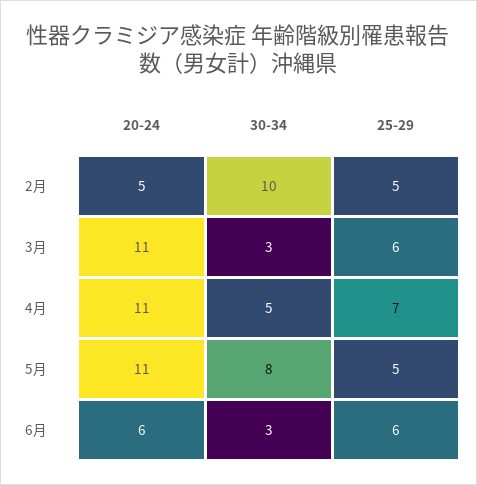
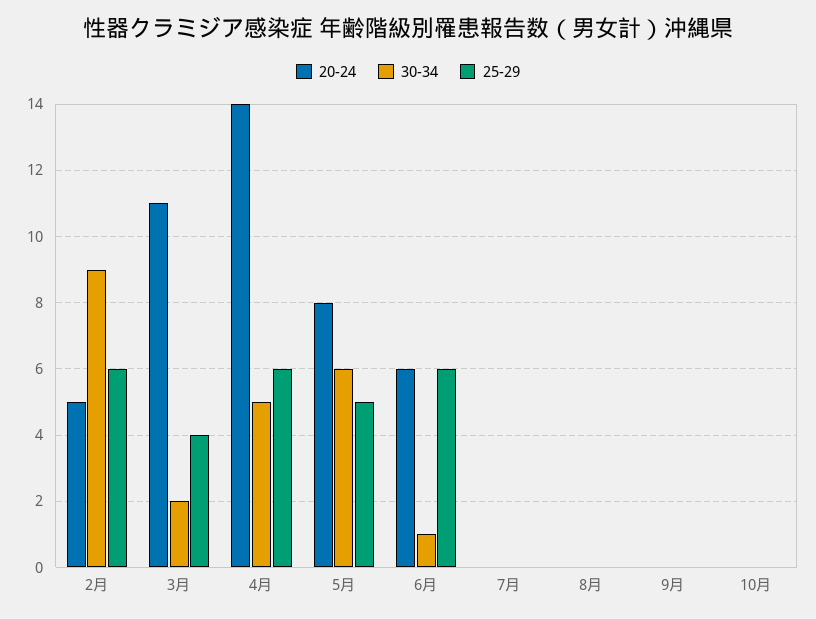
30-34, 2月: 10 -> 9
25-29, 2月: 5 -> 6
30-34, 3月: 3 -> 2
25-29, 3月: 6 -> 4
20-24, 4月: 11 -> 14
25-29, 4月: 7 -> 6
20-24, 5月: 11 -> 8
30-34, 5月: 8 -> 6
30-34, 6月: 3 -> 1
20-24, 7月: none -> 0
30-34, 7月: none -> 0
25-29, 7月: none -> 0
20-24, 8月: none -> 0
30-34, 8月: none -> 0
25-29, 8月: none -> 0
20-24, 9月: none -> 0
30-34, 9月: none -> 0
25-29, 9月: none -> 0
20-24, 10月: none -> 0
30-34, 10月: none -> 0
25-29, 10月: none -> 0

